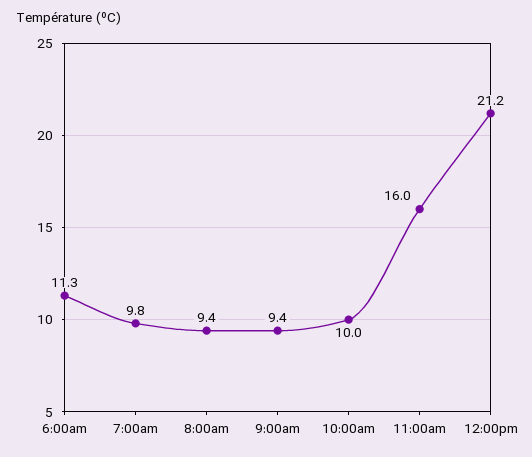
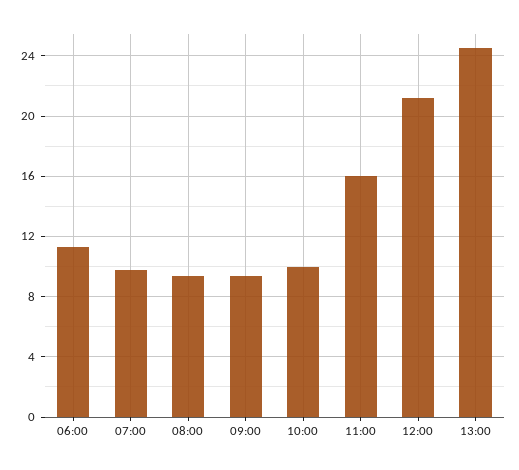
13:00: none -> 24.5

